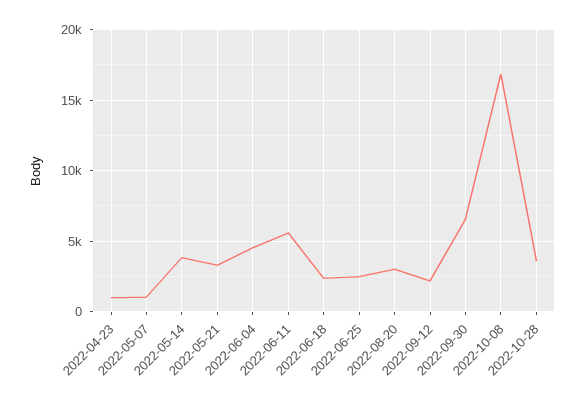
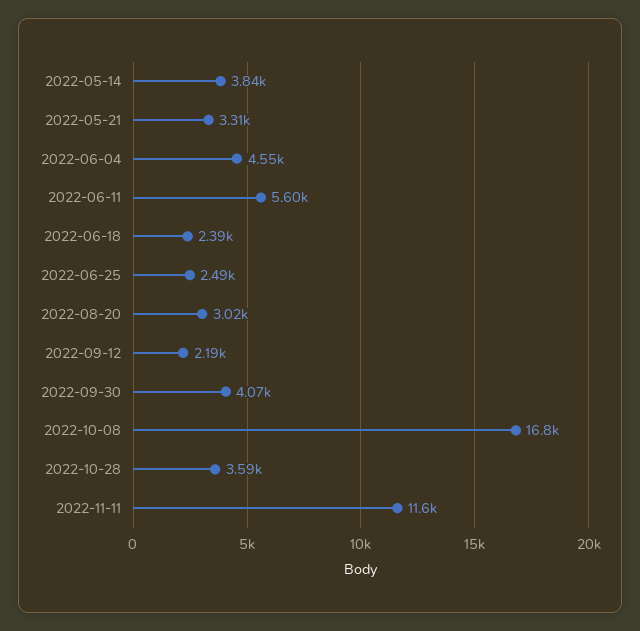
2022-04-23: 1000 -> none
2022-05-07: 1000 -> none
2022-09-30: 6500 -> 4070
2022-11-11: none -> 11600

